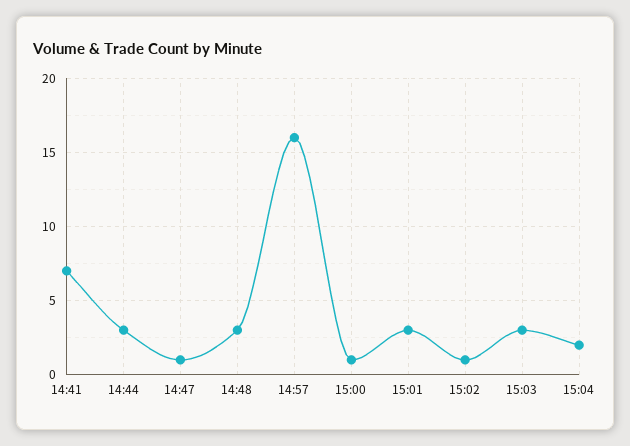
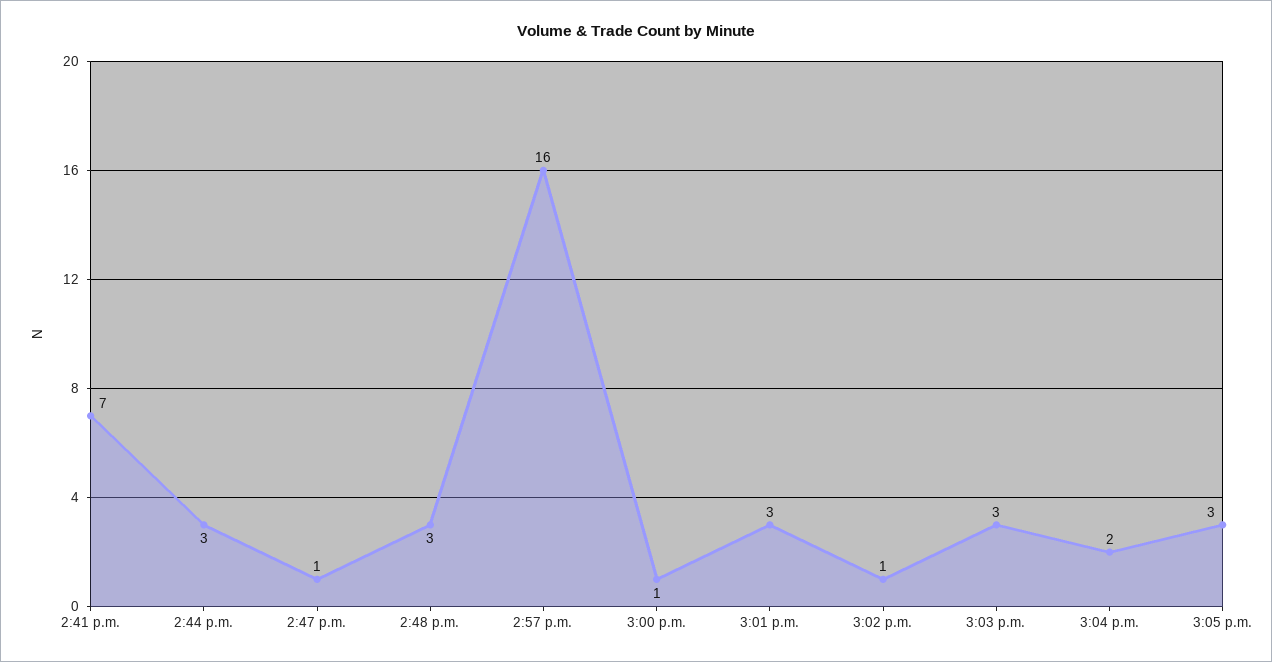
3:05 p.m.: none -> 3

